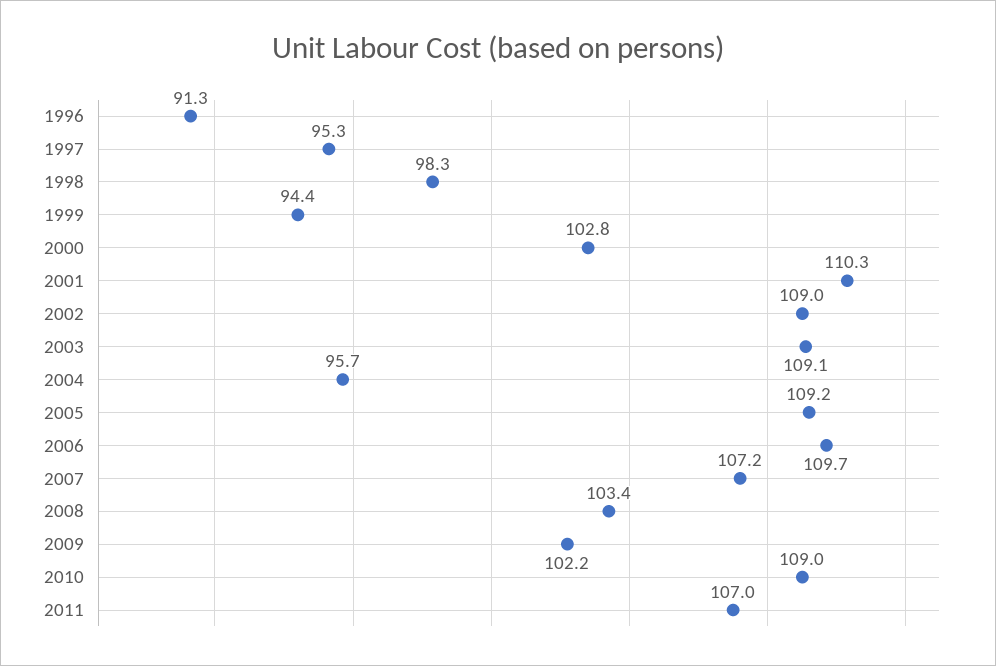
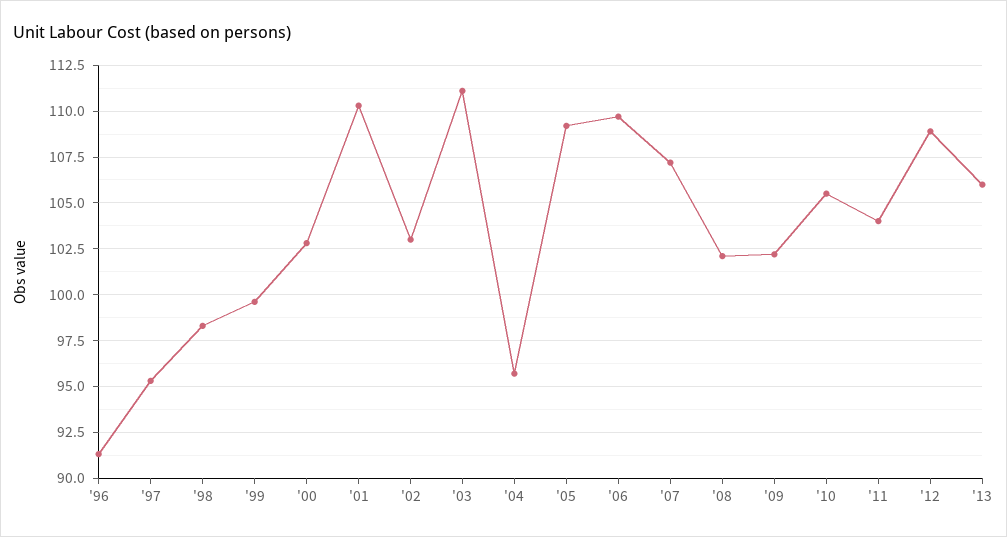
1999: 94.4 -> 99.5
2002: 109 -> 103
2003: 109.1 -> 111
2008: 103.4 -> 102
2010: 109 -> 105.5
2011: 107 -> 104
'12: none -> 109
'13: none -> 106

